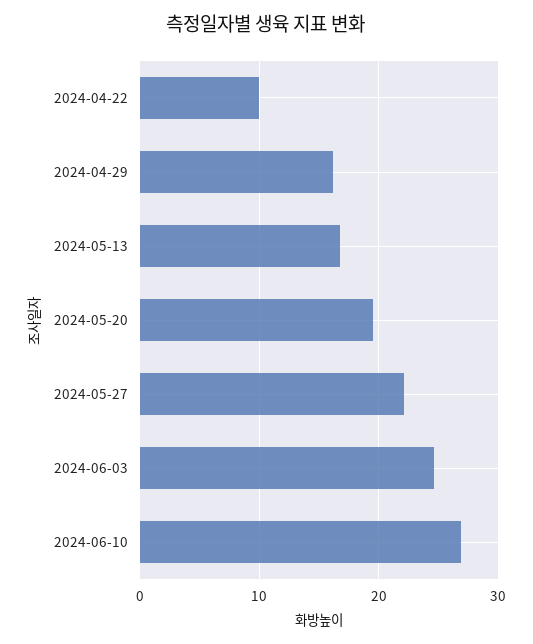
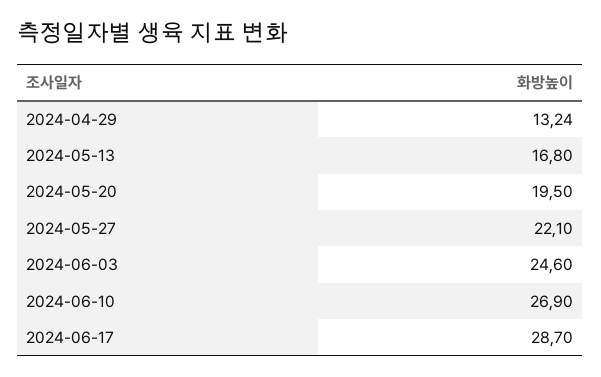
2024-04-22: 10 -> none
2024-04-29: 16 -> 13.24
2024-06-17: none -> 28.7

